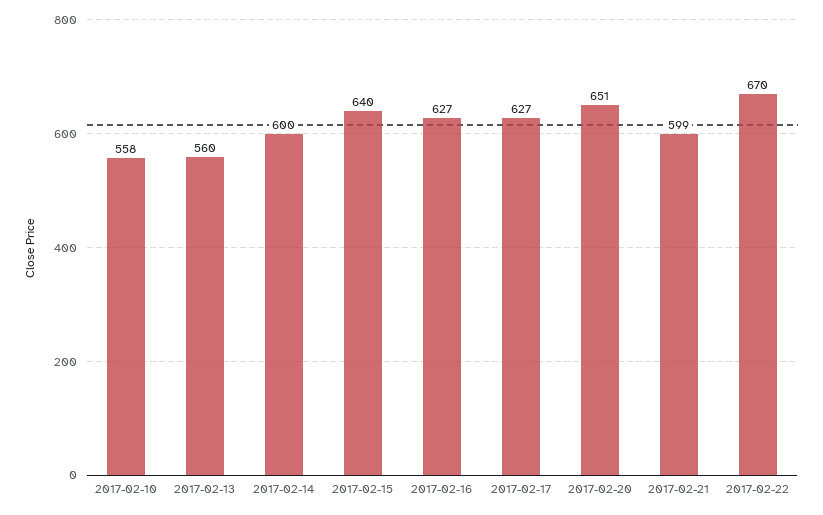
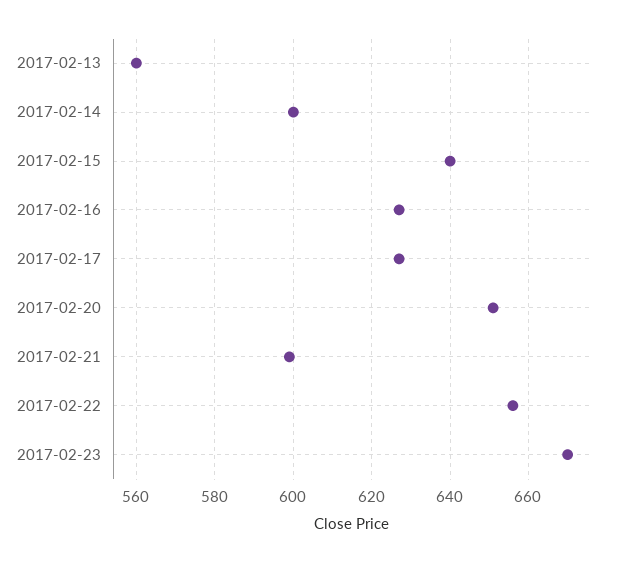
2017-02-10: 558 -> none
2017-02-22: 670 -> 655
2017-02-23: none -> 670

